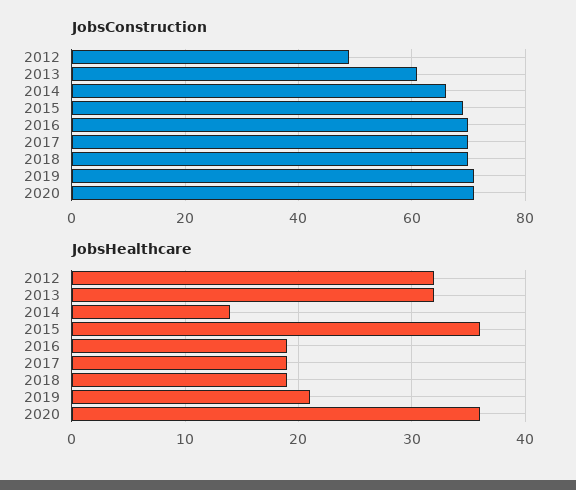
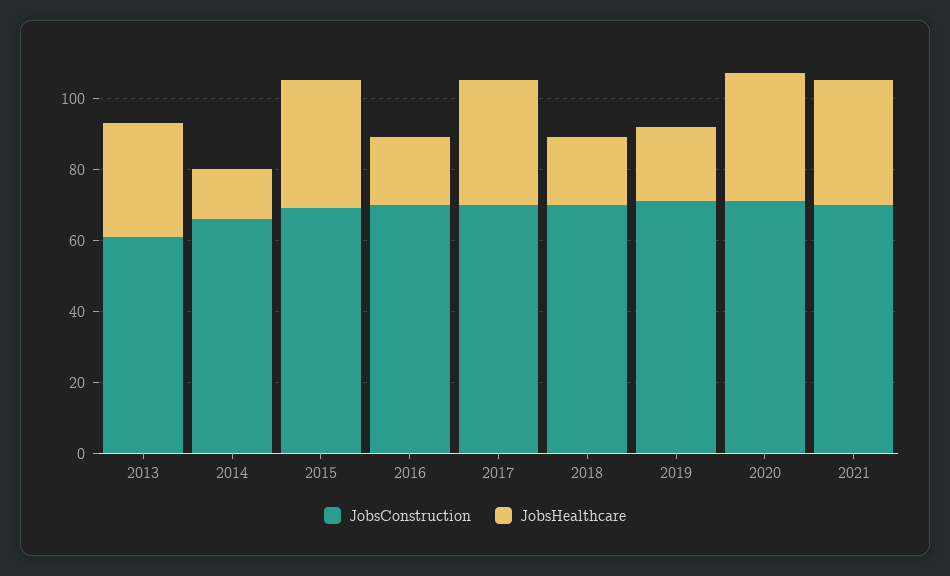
JobsConstruction, 2012: 50 -> none
JobsHealthcare, 2012: 32 -> none
JobsHealthcare, 2017: 19 -> 35
JobsConstruction, 2021: none -> 70
JobsHealthcare, 2021: none -> 35

